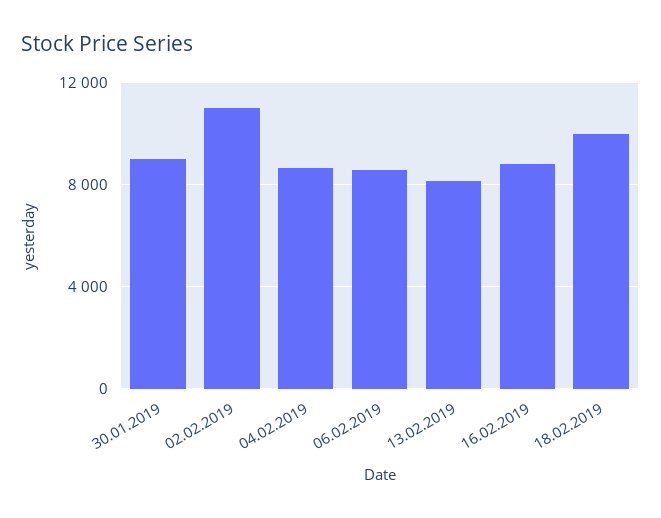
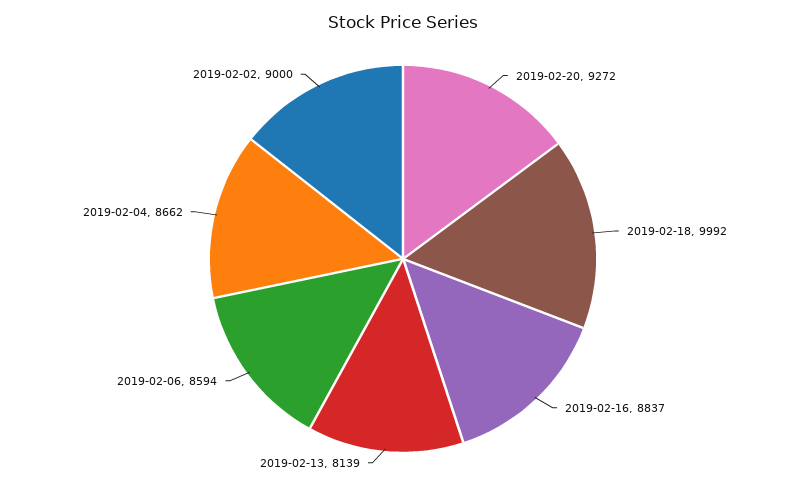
30.01.2019: 9000 -> none
02.02.2019: 11000 -> 9000
2019-02-20: none -> 9272

